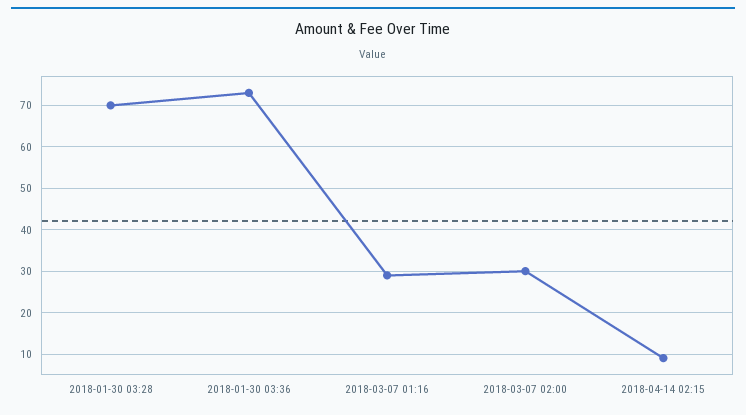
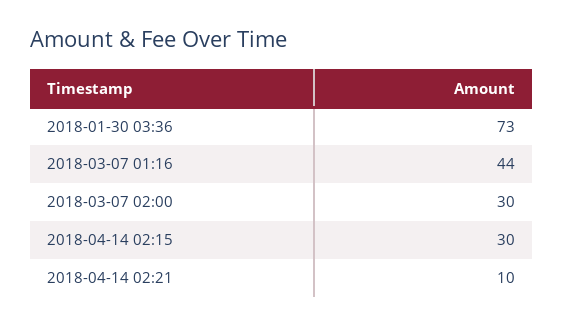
2018-01-30 03:28: 70 -> none
2018-03-07 01:16: 30 -> 44
2018-04-14 02:15: 10 -> 30
2018-04-14 02:21: none -> 10

